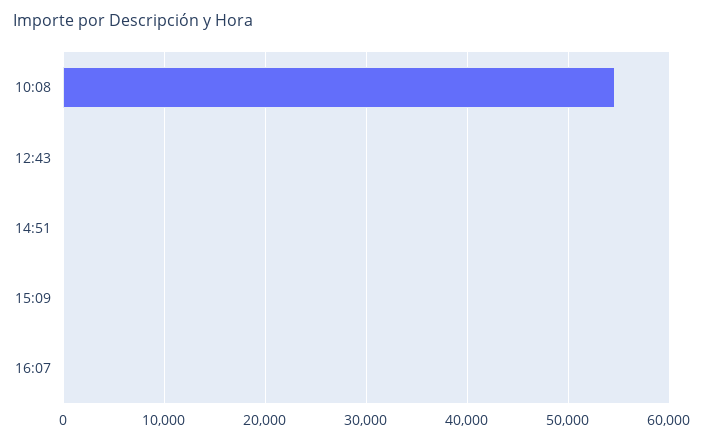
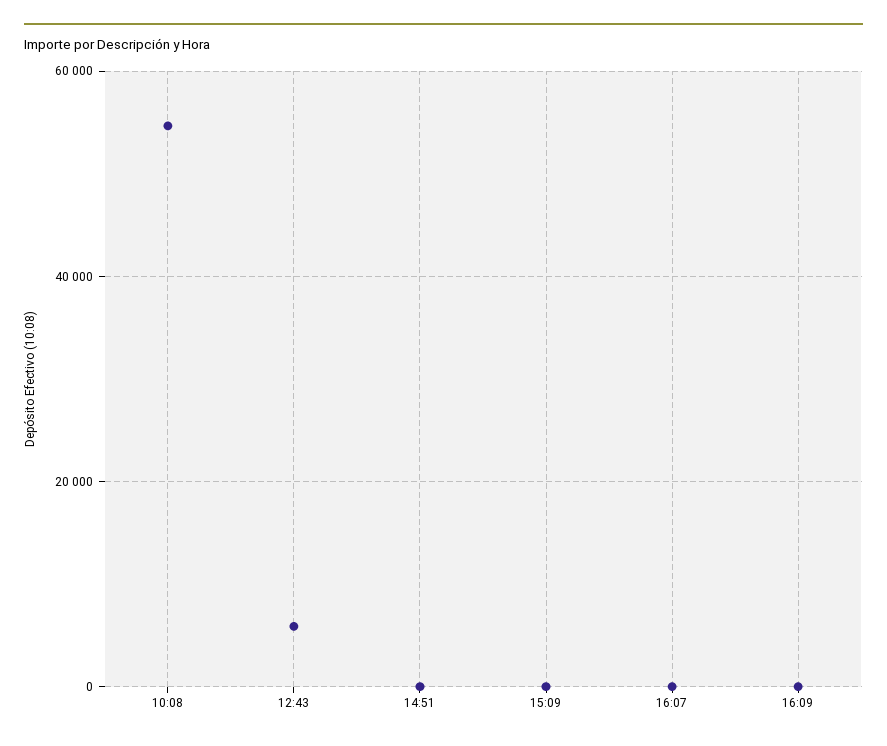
12:43: 0 -> 6000
16:09: none -> 0

